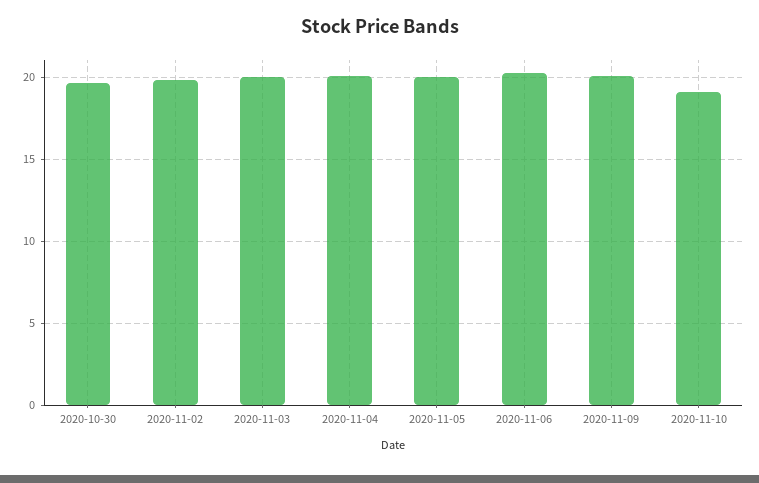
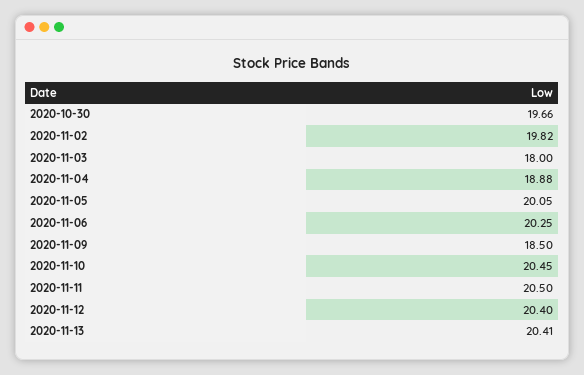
2020-11-03: 20 -> 18
2020-11-04: 20 -> 18.88
2020-11-09: 20 -> 18.5
2020-11-10: 19 -> 20.45
2020-11-11: none -> 20.5
2020-11-12: none -> 20.4
2020-11-13: none -> 20.41

